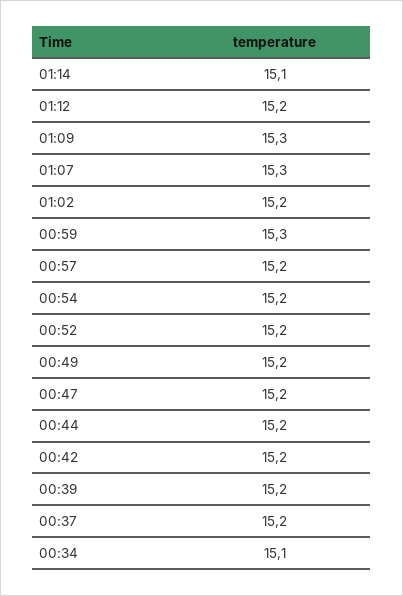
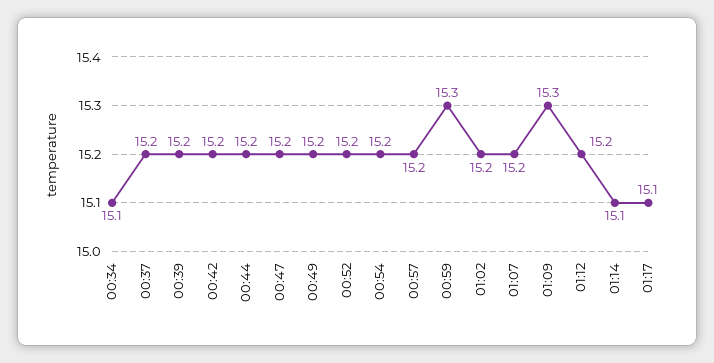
01:07: 15.3 -> 15.2
01:17: none -> 15.1

